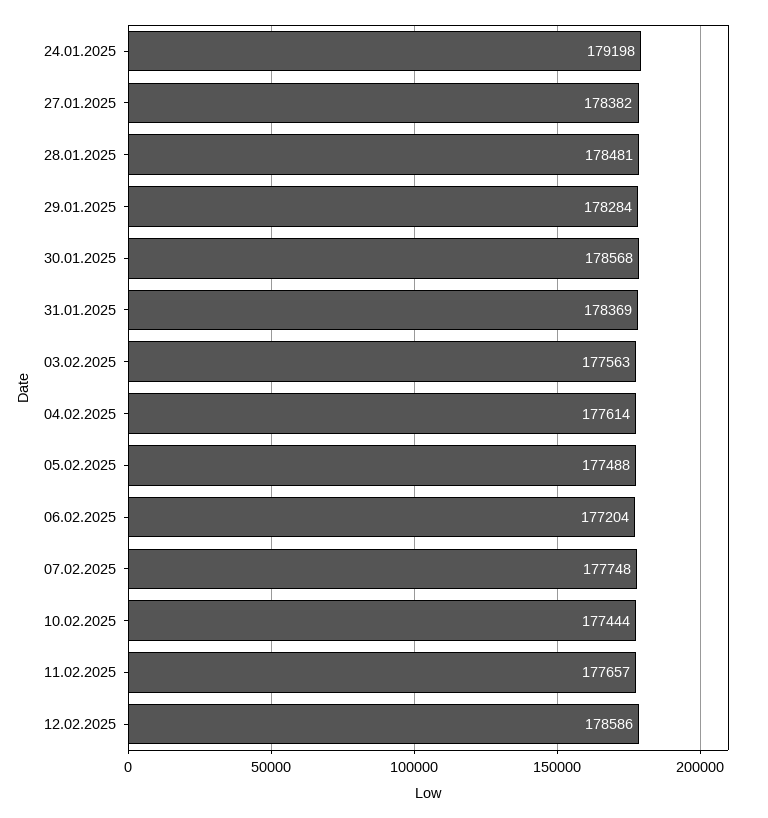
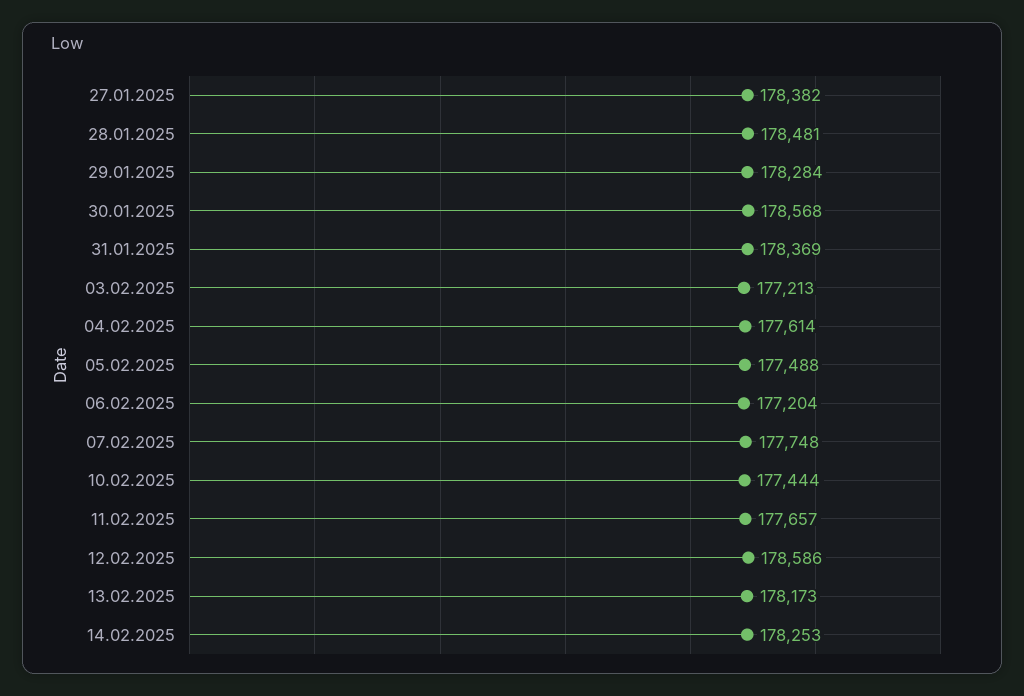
24.01.2025: 179198 -> none
03.02.2025: 177563 -> 177213
13.02.2025: none -> 178173
14.02.2025: none -> 178253

